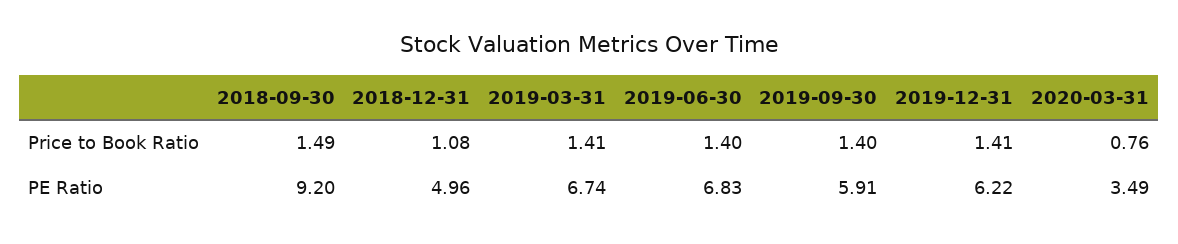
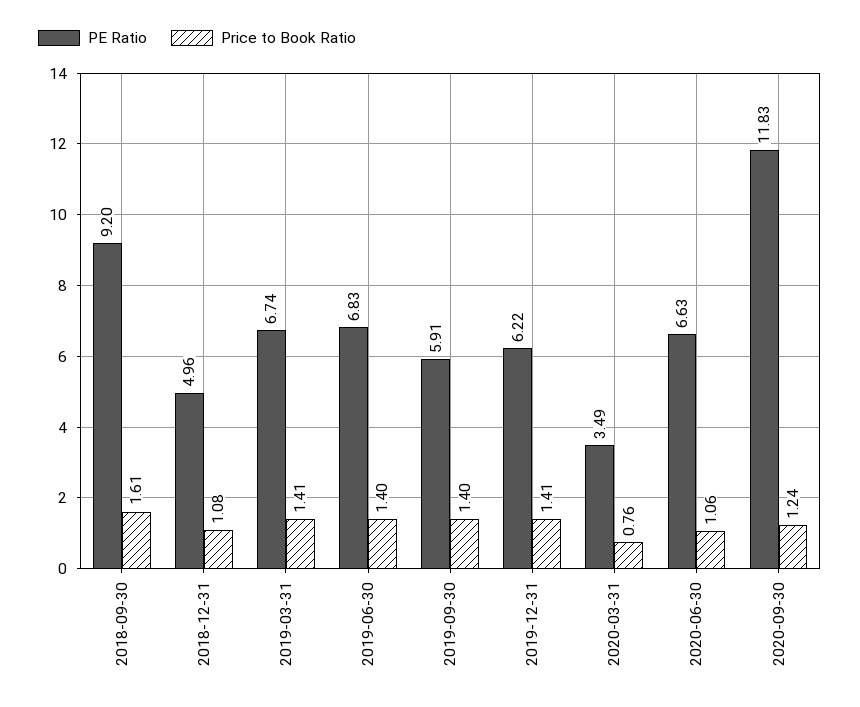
Price to Book Ratio, 2018-09-30: 1.49 -> 1.61
PE Ratio, 2020-06-30: none -> 6.63
Price to Book Ratio, 2020-06-30: none -> 1.06
PE Ratio, 2020-09-30: none -> 11.83
Price to Book Ratio, 2020-09-30: none -> 1.24

